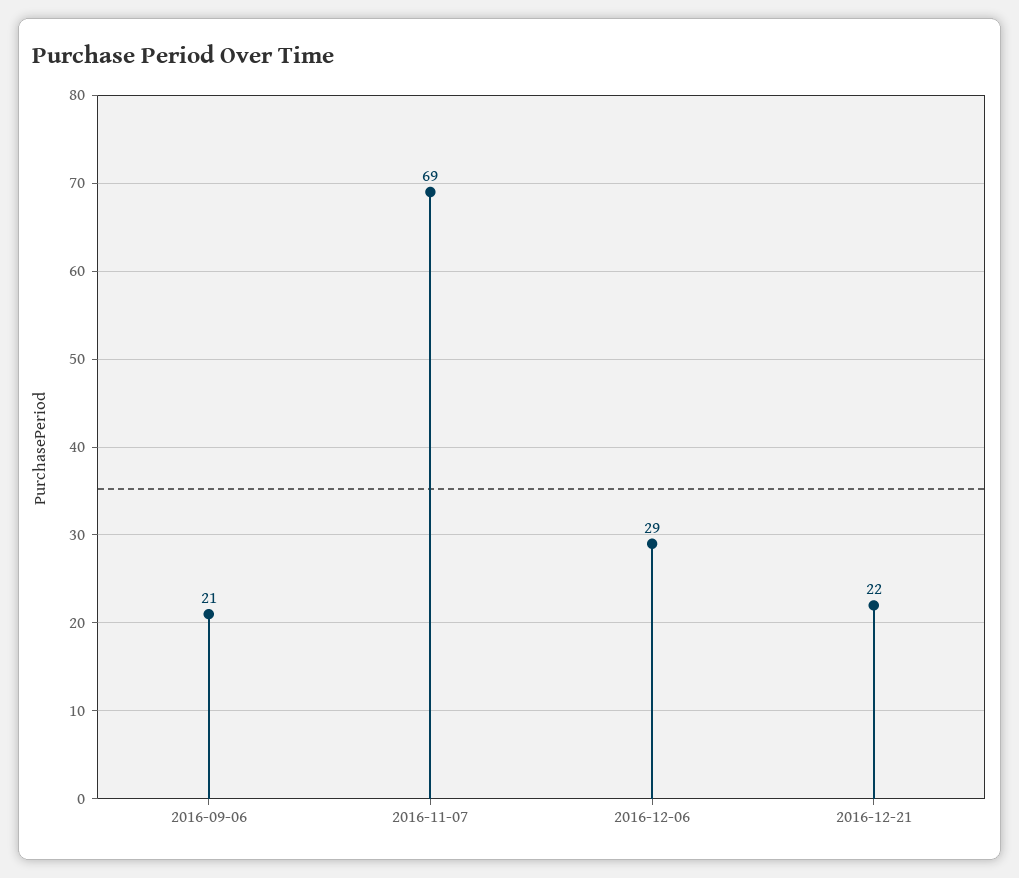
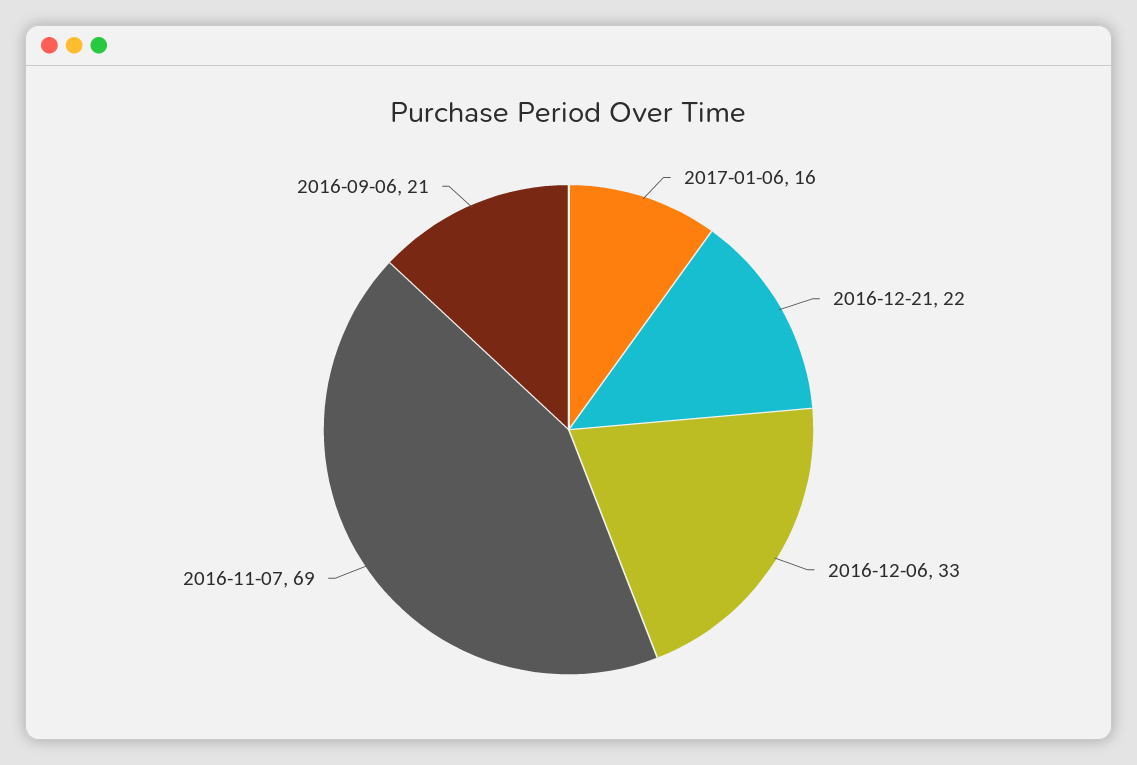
2016-12-06: 29 -> 33
2017-01-06: none -> 16

